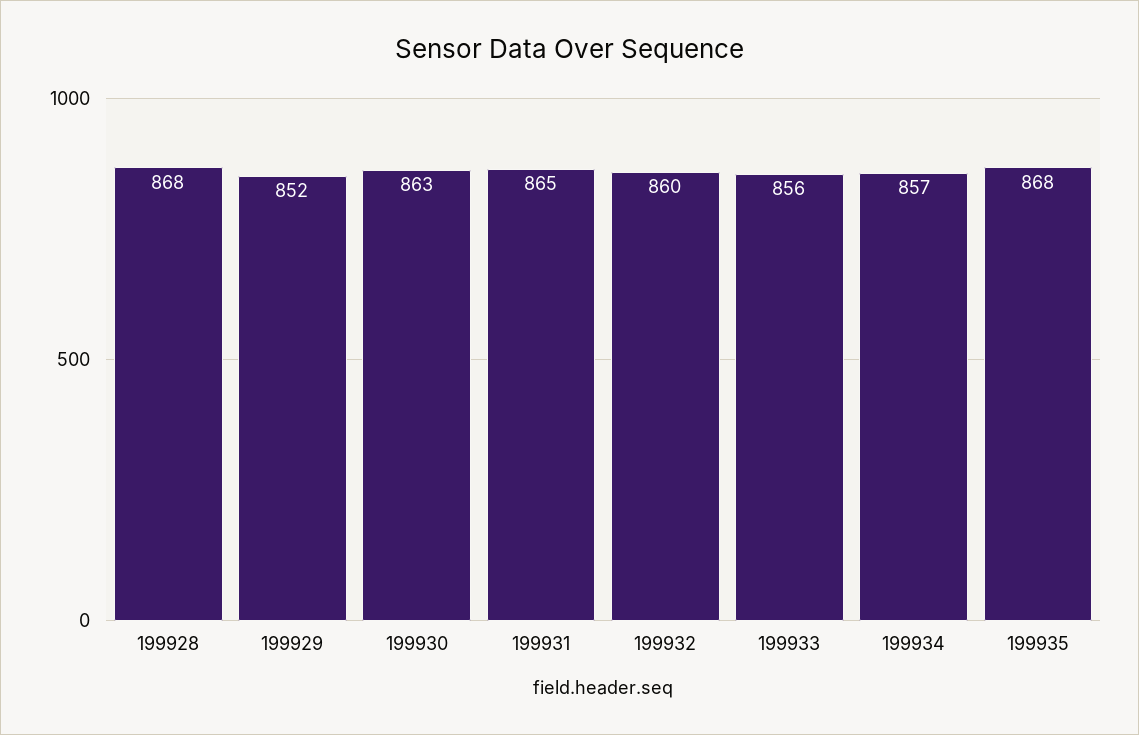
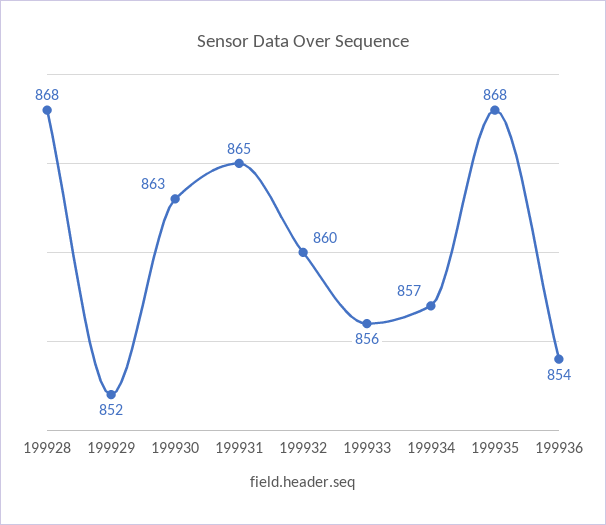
199936: none -> 854

